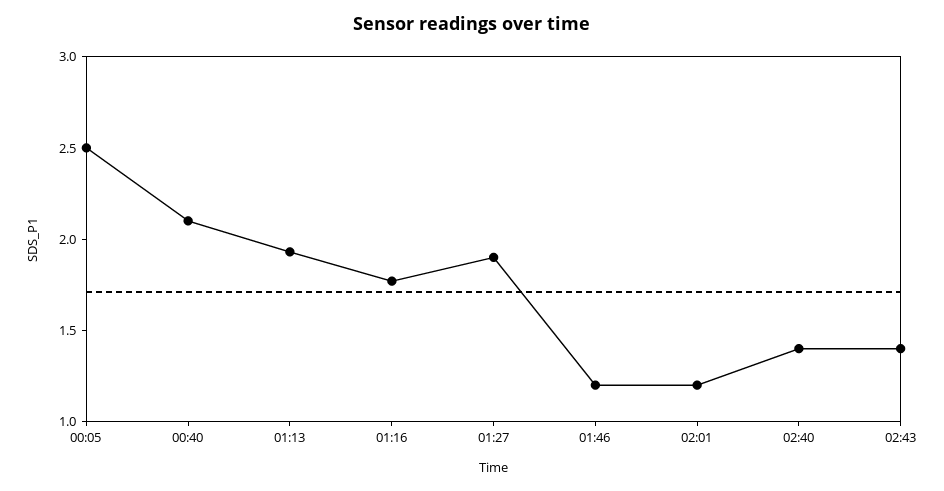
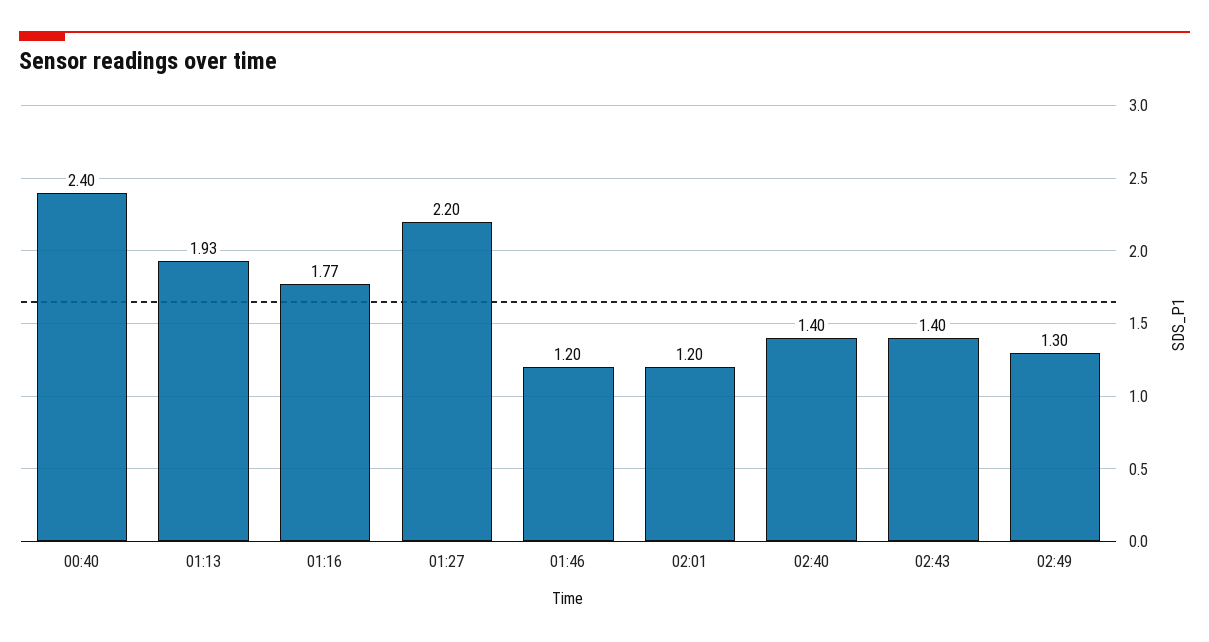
00:05: 2.5 -> none
00:40: 2.1 -> 2.4
01:27: 1.9 -> 2.2
02:49: none -> 1.3

